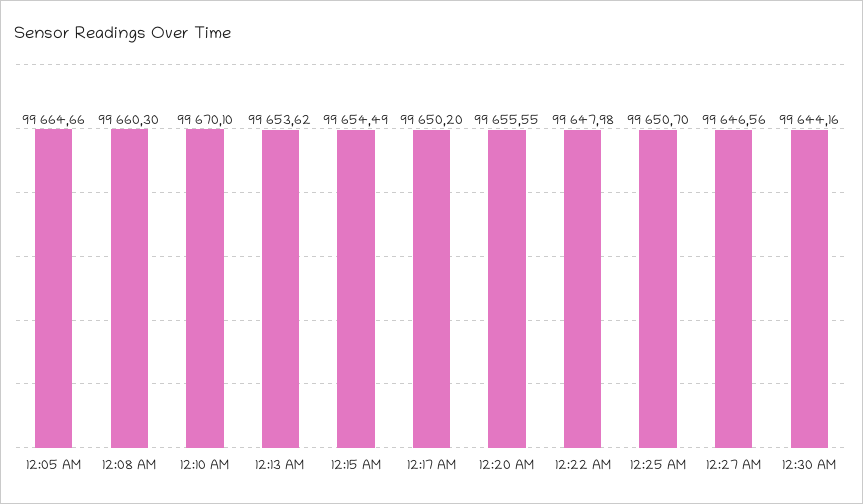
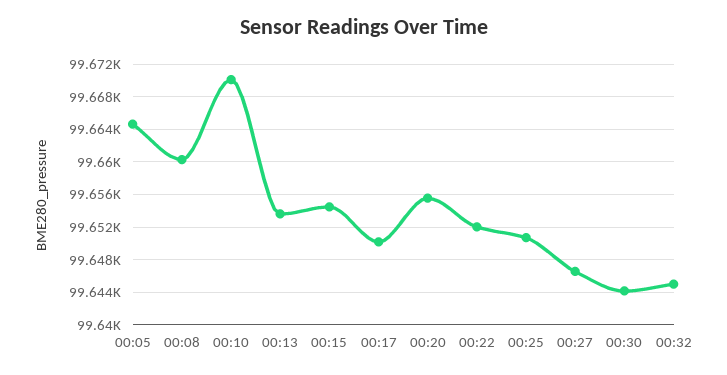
12:22 AM: 99647.98 -> 99652
00:32: none -> 99645

